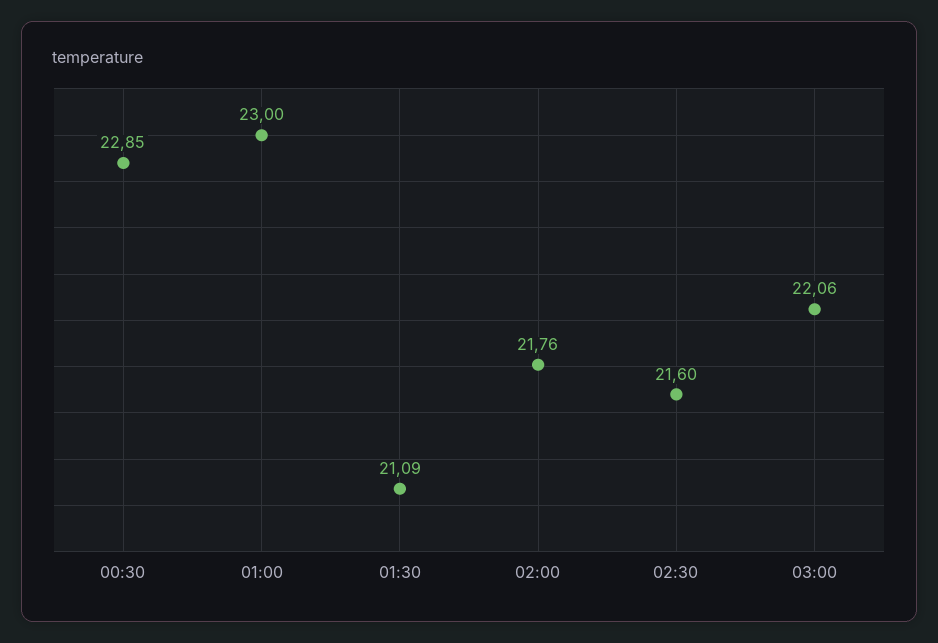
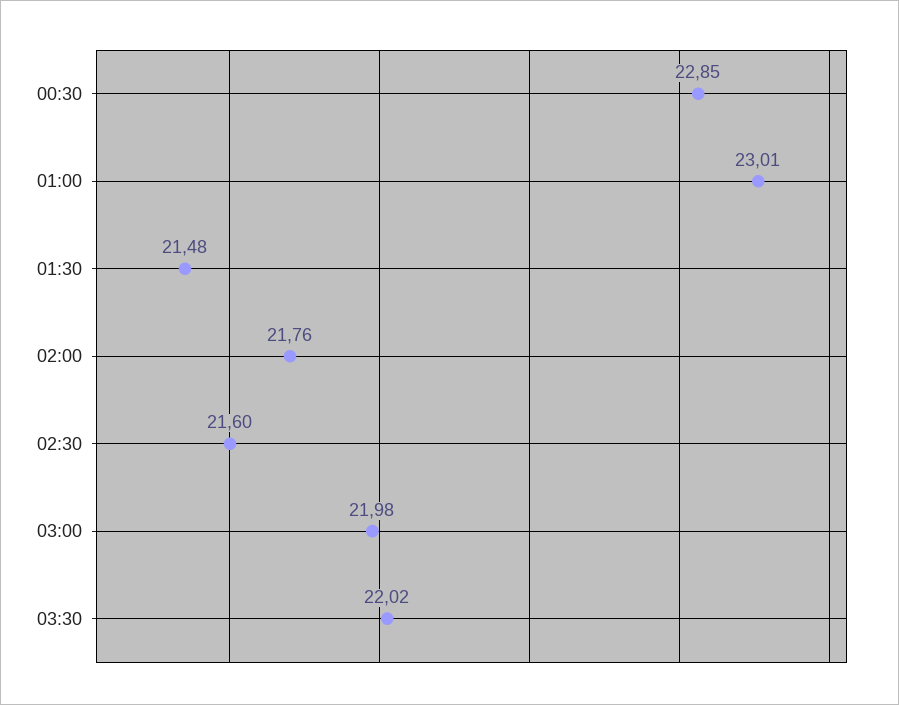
01:00: 23 -> 23.01
01:30: 21.09 -> 21.48
03:00: 22.06 -> 21.98
03:30: none -> 22.02

